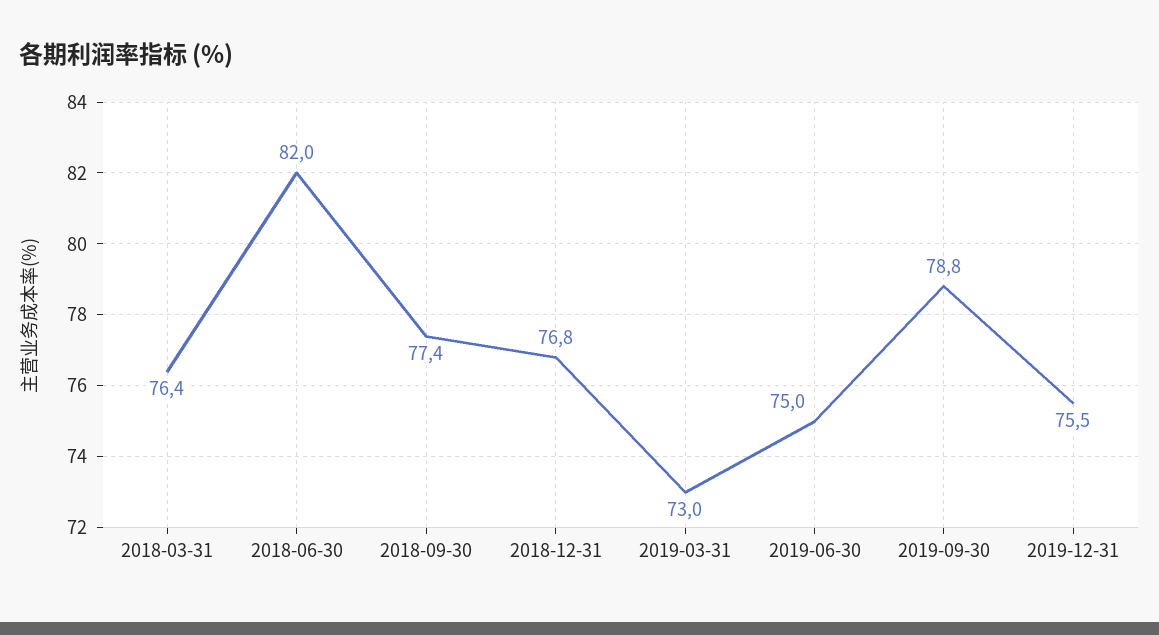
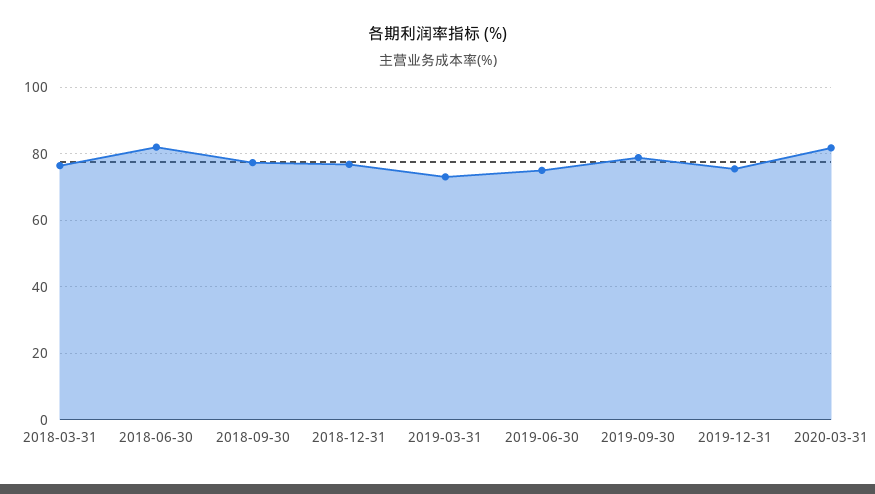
2020-03-31: none -> 82

